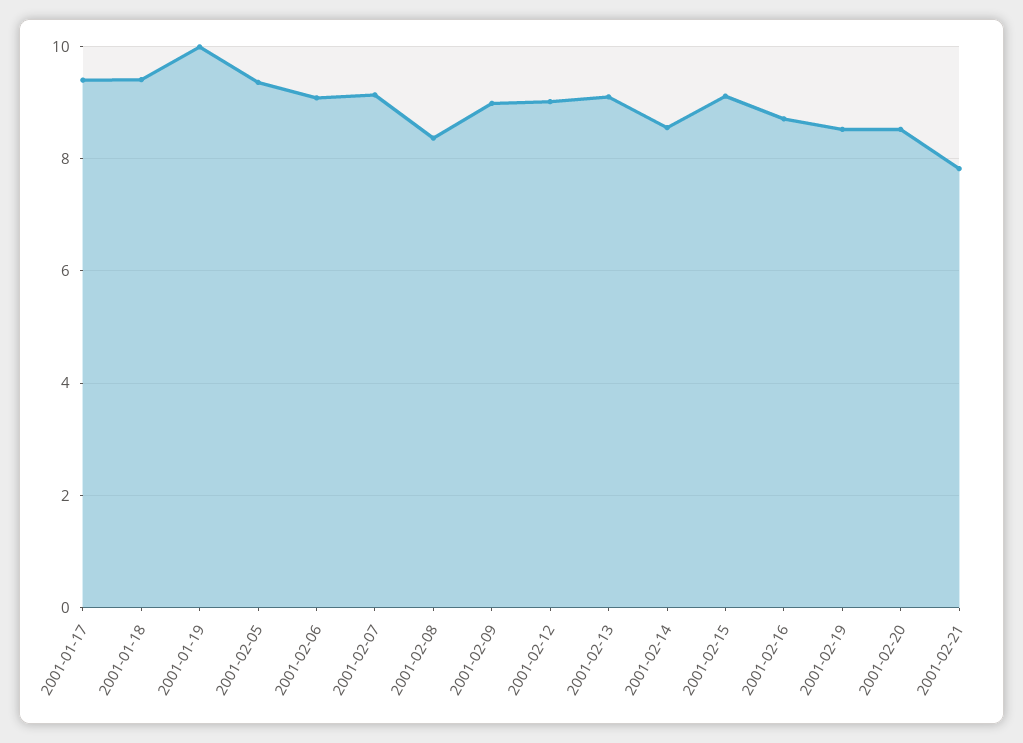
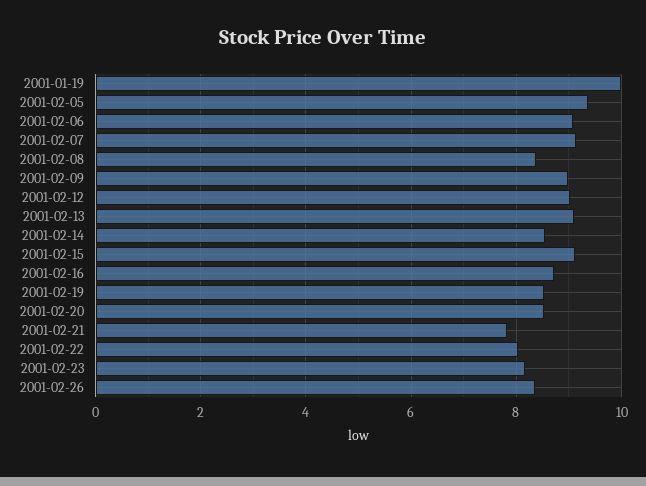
2001-01-17: 9.4 -> none
2001-01-18: 9.4 -> none
2001-02-22: none -> 8
2001-02-23: none -> 8.2
2001-02-26: none -> 8.4

